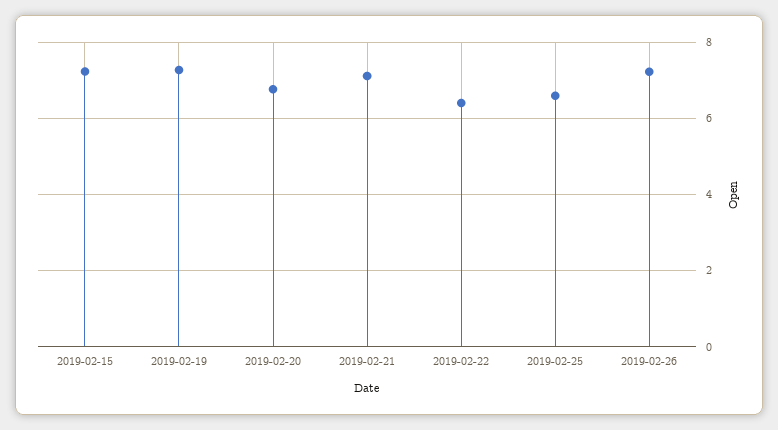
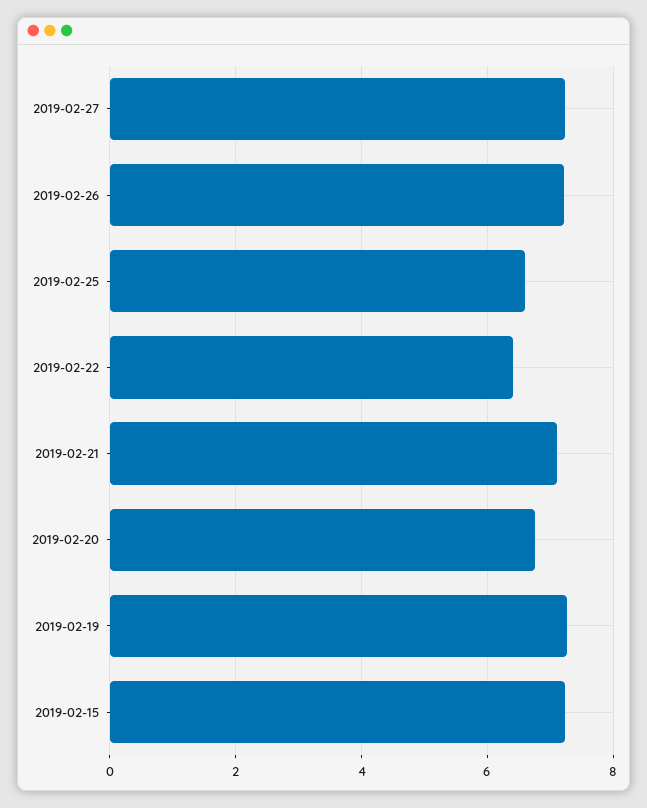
2019-02-27: none -> 7.2

